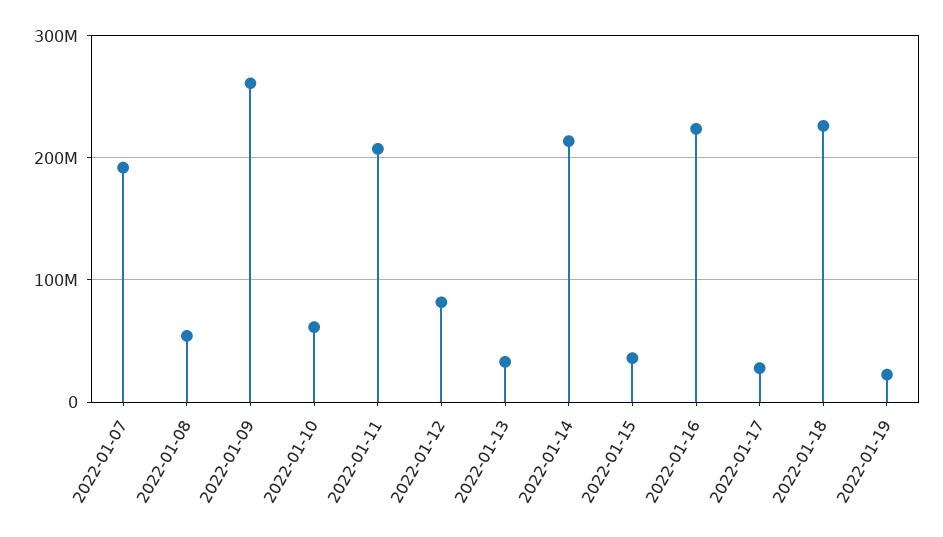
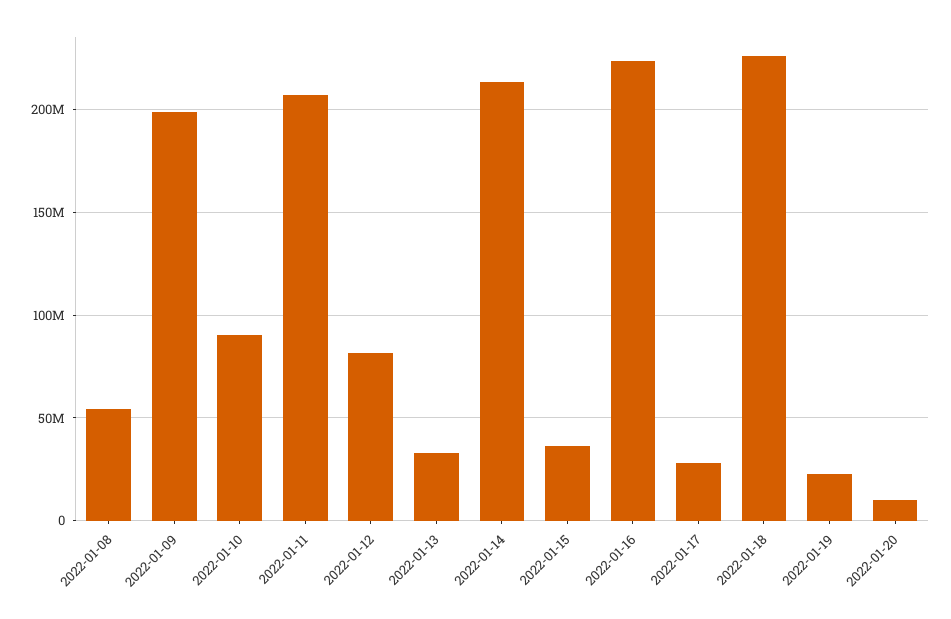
2022-01-07: 190000000 -> none
2022-01-09: 260000000 -> 200000000
2022-01-10: 60000000 -> 90000000
2022-01-20: none -> 10000000

